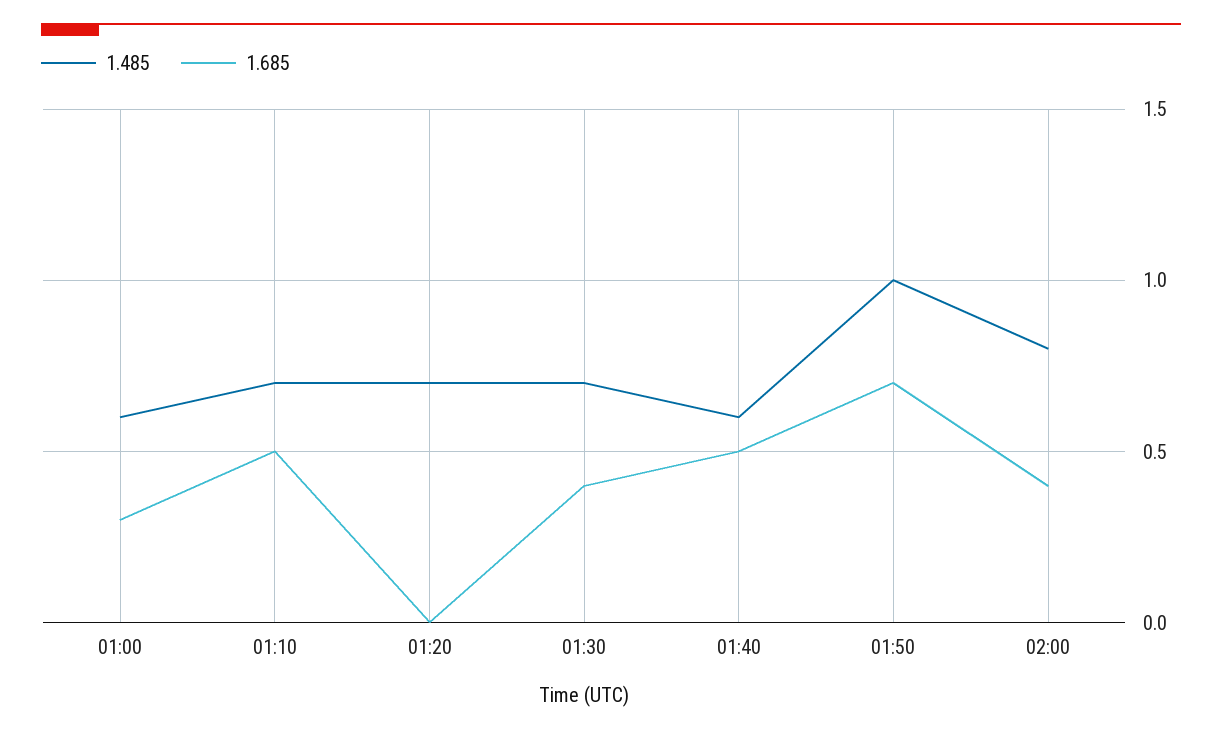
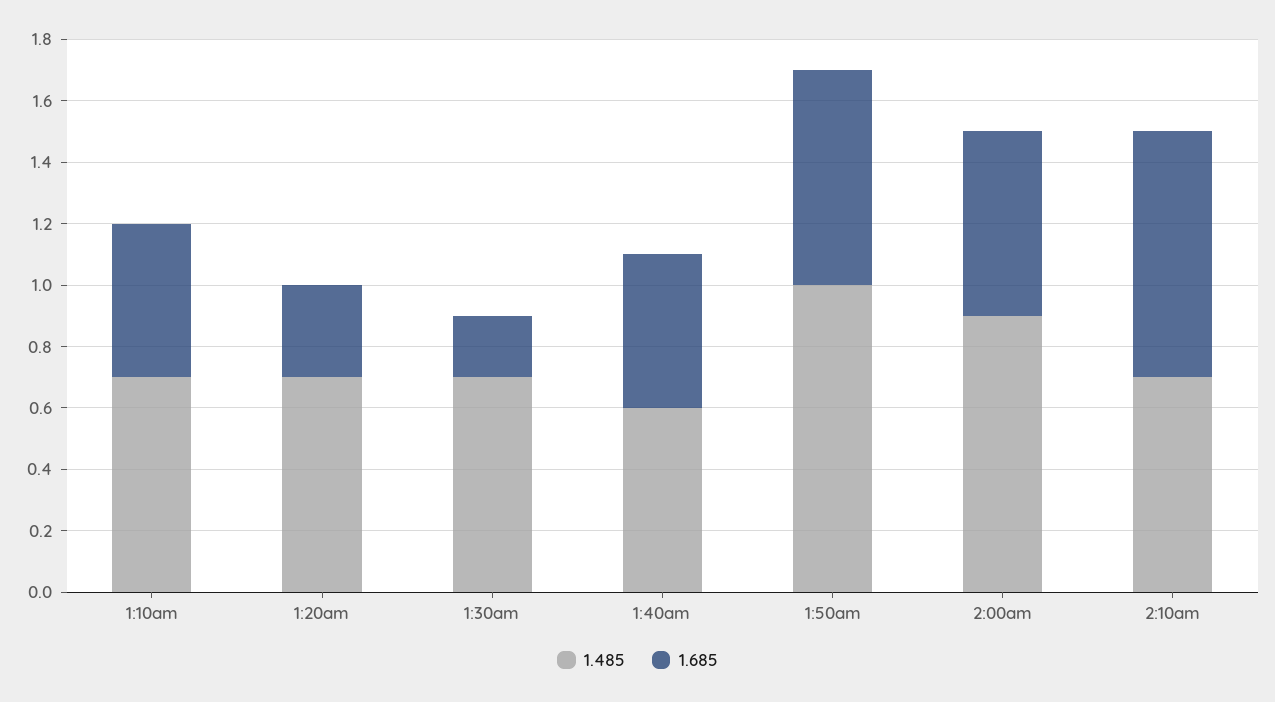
1.485, 01:00: 0.6 -> none
1.685, 01:00: 0.3 -> none
1.685, 01:20: 0 -> 0.3
1.685, 01:30: 0.4 -> 0.2
1.485, 02:00: 0.8 -> 0.9
1.685, 02:00: 0.4 -> 0.6
1.485, 2:10am: none -> 0.7
1.685, 2:10am: none -> 0.8

